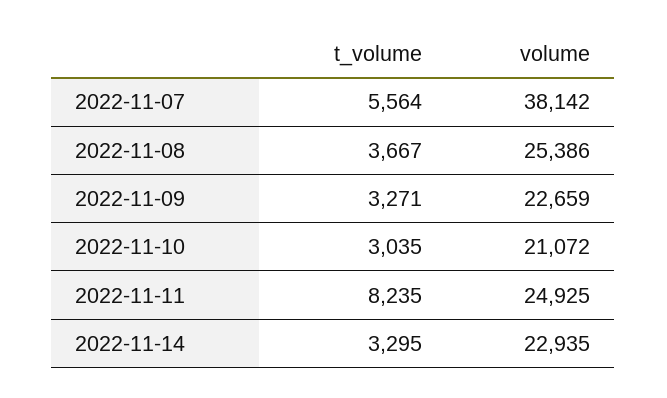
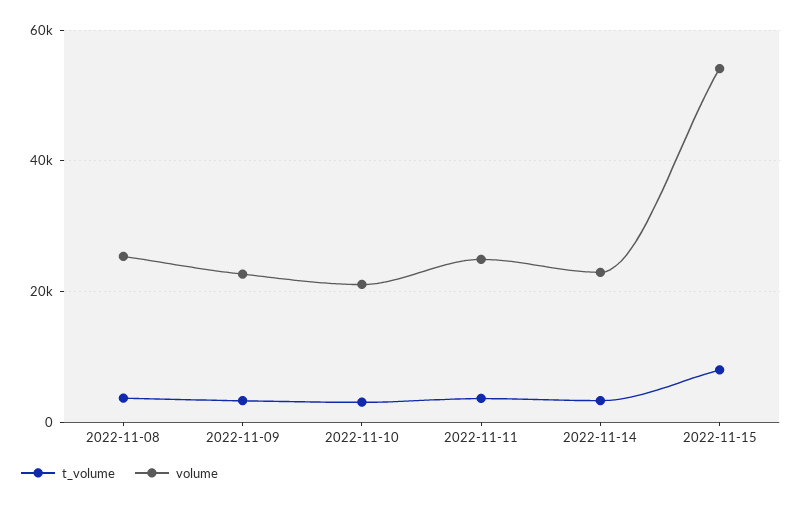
t_volume, 2022-11-07: 5564 -> none
volume, 2022-11-07: 38142 -> none
t_volume, 2022-11-11: 8235 -> 4000
t_volume, 2022-11-15: none -> 8000
volume, 2022-11-15: none -> 54000

